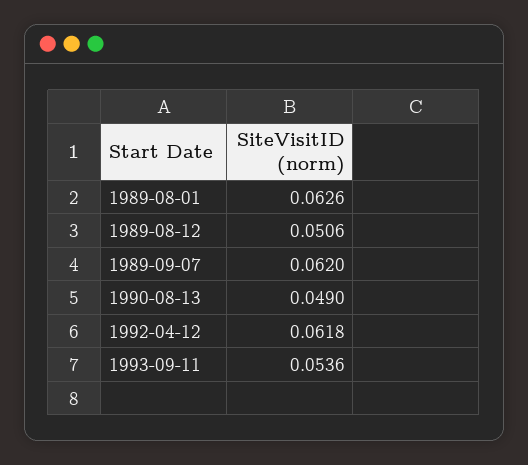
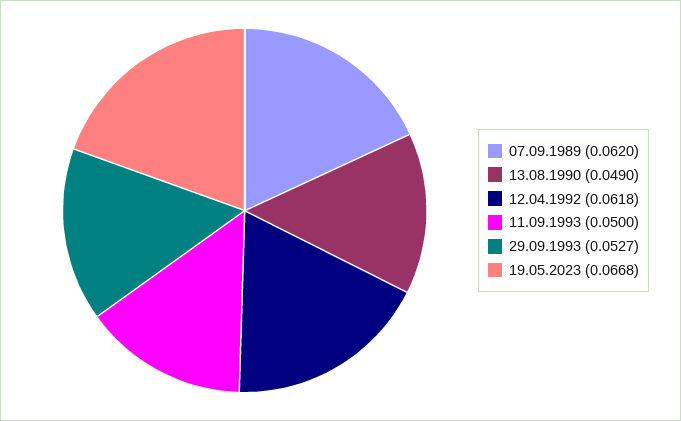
1989-08-01: 0.0626 -> none
1989-08-12: 0.0506 -> none
1993-09-11: 0.0536 -> 0.05
29.09.1993: none -> 0.0527
19.05.2023: none -> 0.0668

